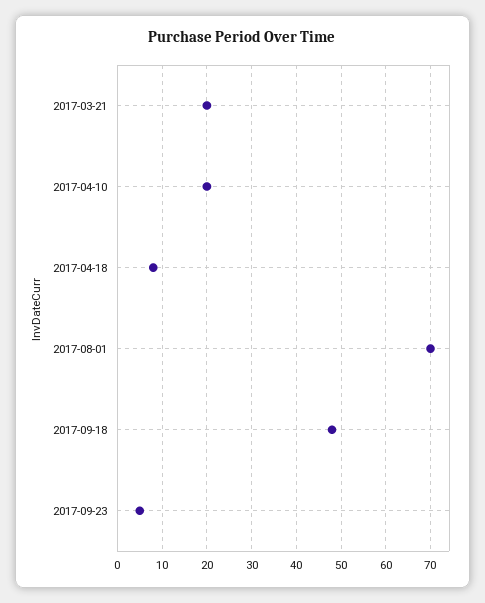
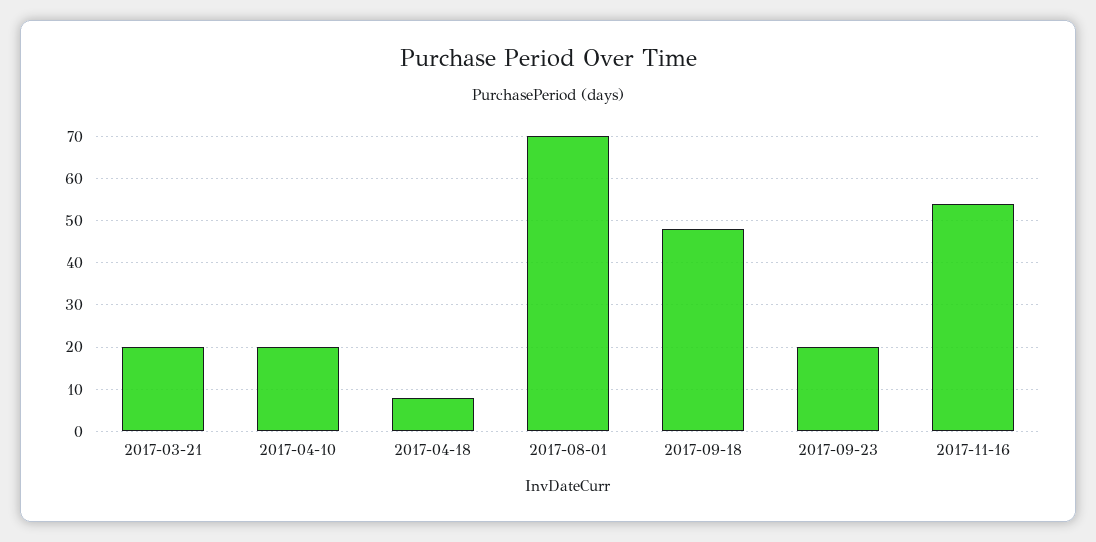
2017-09-23: 5 -> 20
2017-11-16: none -> 55

